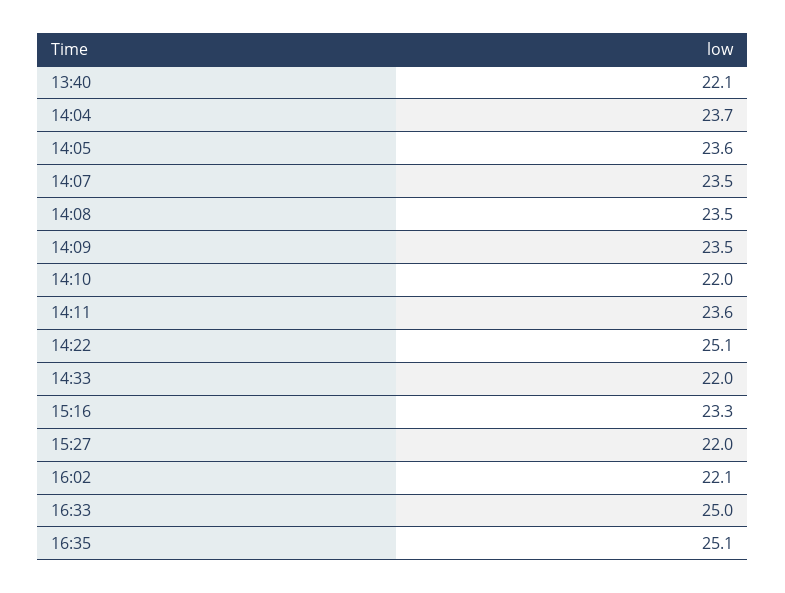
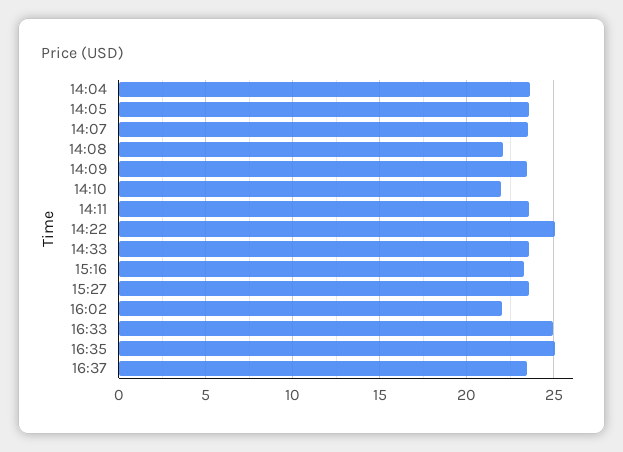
13:40: 22.1 -> none
14:08: 23.5 -> 22
14:33: 22 -> 23.5
15:27: 22 -> 23.5
16:37: none -> 23.5

